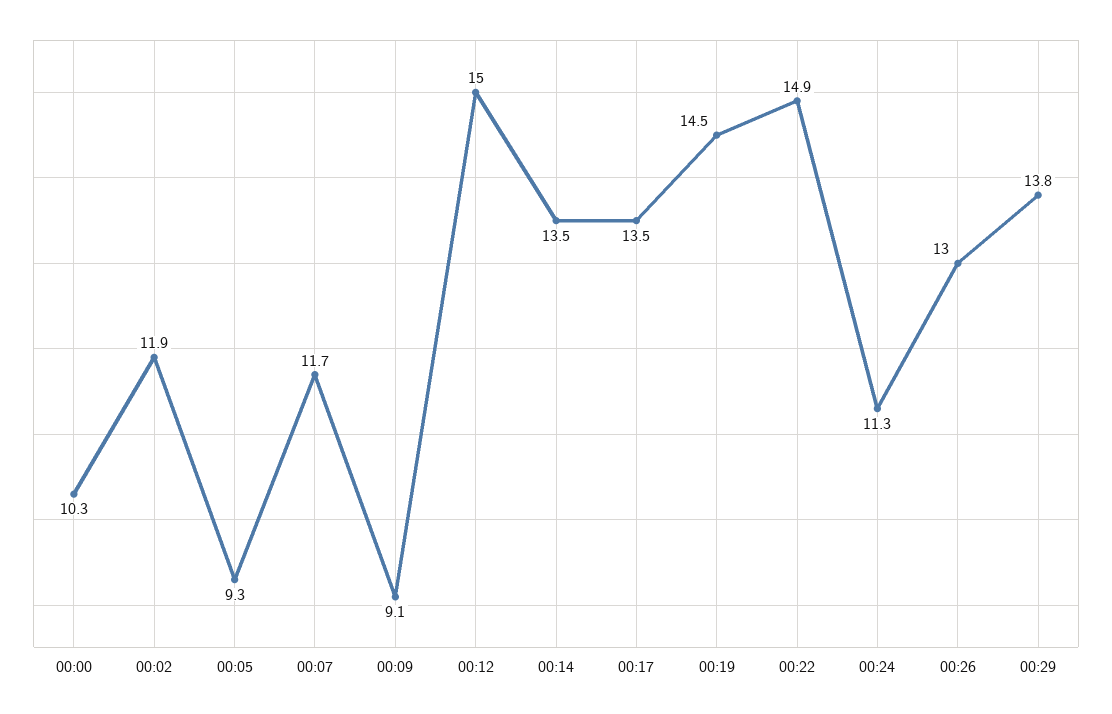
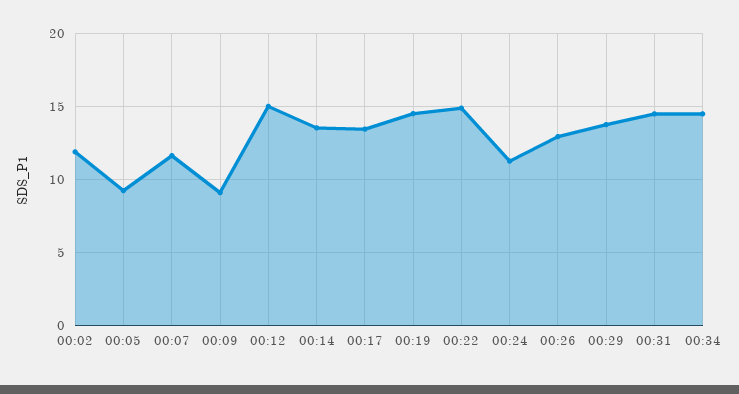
00:00: 10.3 -> none
00:31: none -> 14.5
00:34: none -> 14.5

